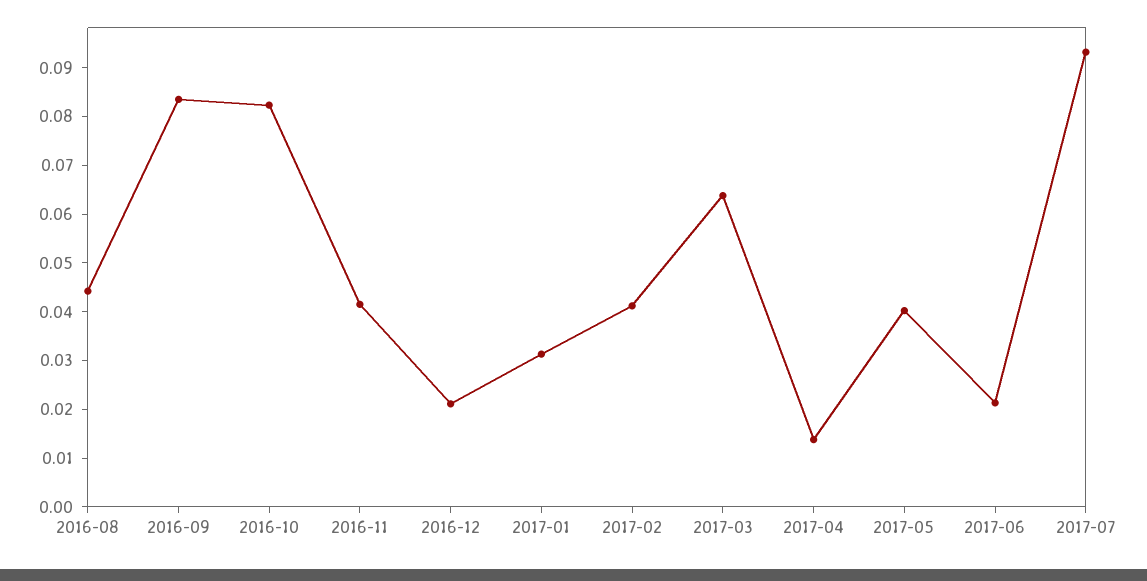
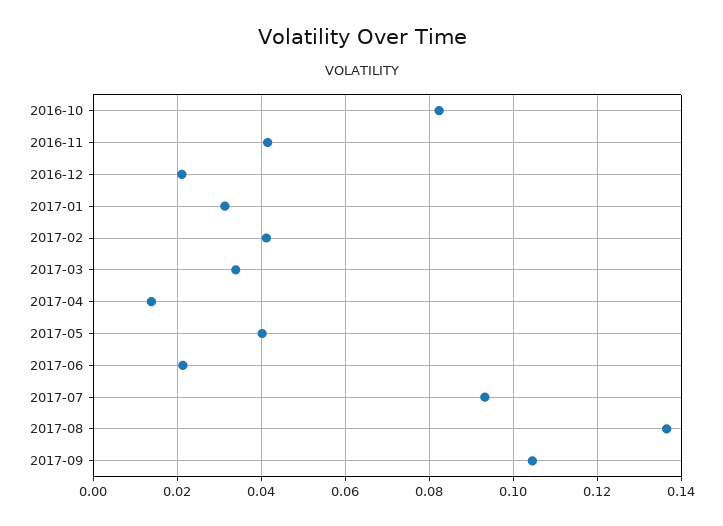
2016-08: 0.044 -> none
2016-09: 0.084 -> none
2017-03: 0.064 -> 0.034
2017-08: none -> 0.136
2017-09: none -> 0.104

